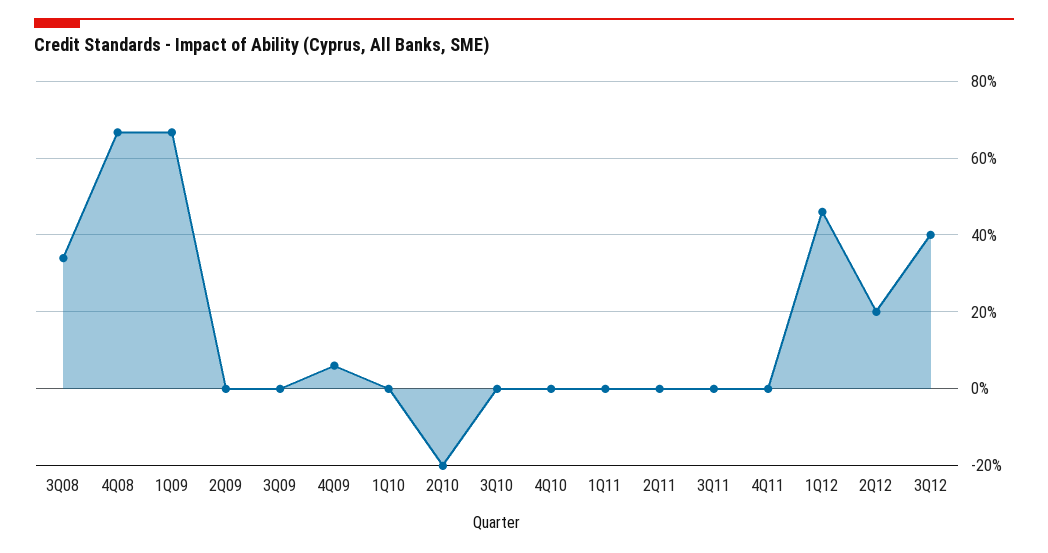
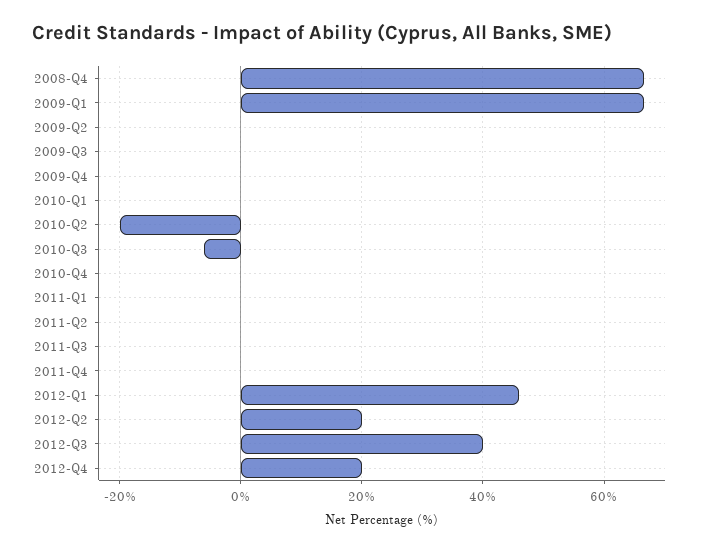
3Q08: 34 -> none
4Q09: 6 -> 0
3Q10: 0 -> -6
2012-Q4: none -> 20

